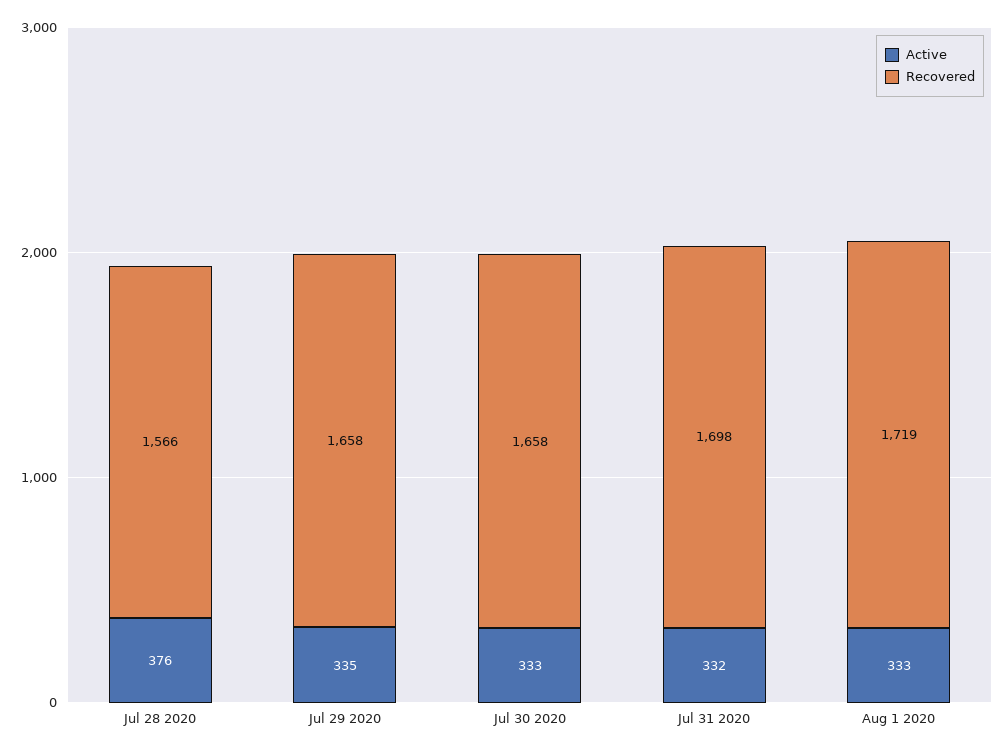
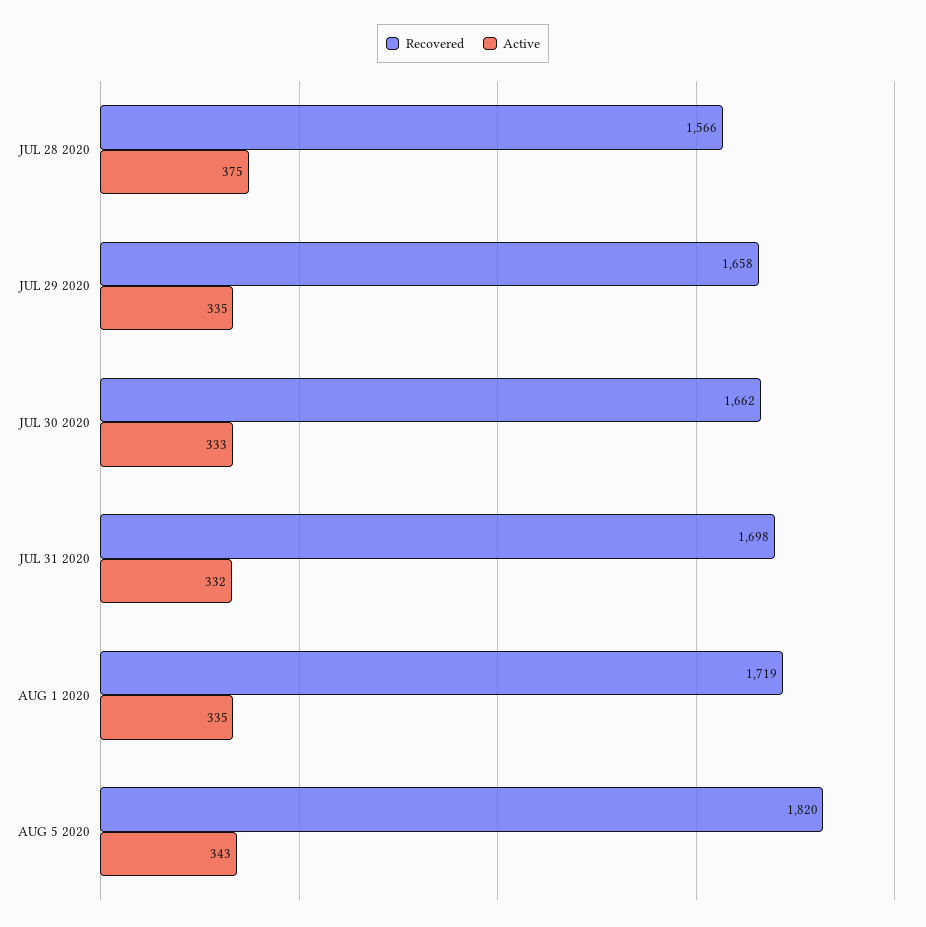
Active, Jul 28 2020: 376 -> 375
Recovered, Jul 30 2020: 1658 -> 1662
Active, Aug 1 2020: 333 -> 335
Recovered, AUG 5 2020: none -> 1820
Active, AUG 5 2020: none -> 343

